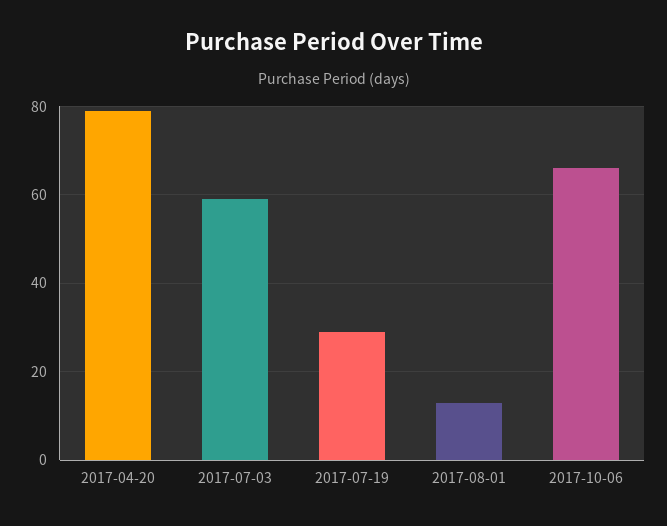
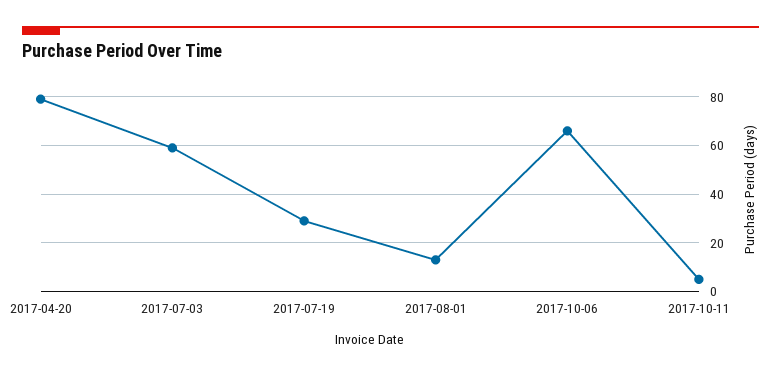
2017-10-11: none -> 5

